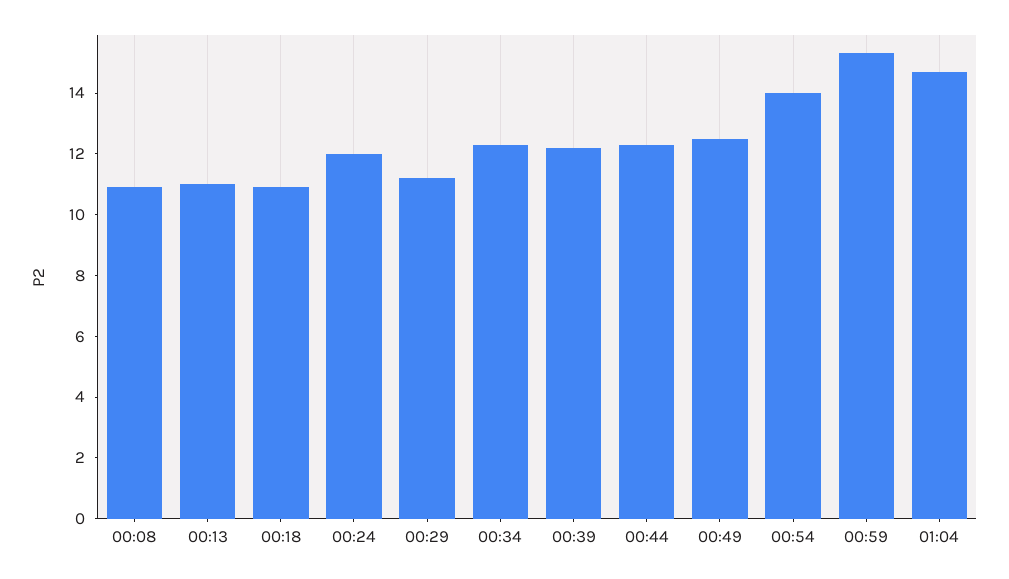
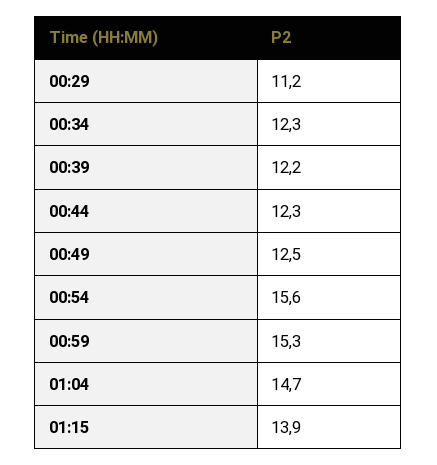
00:08: 11 -> none
00:13: 11 -> none
00:18: 11 -> none
00:24: 12 -> none
00:54: 14 -> 15.6
01:15: none -> 13.9

